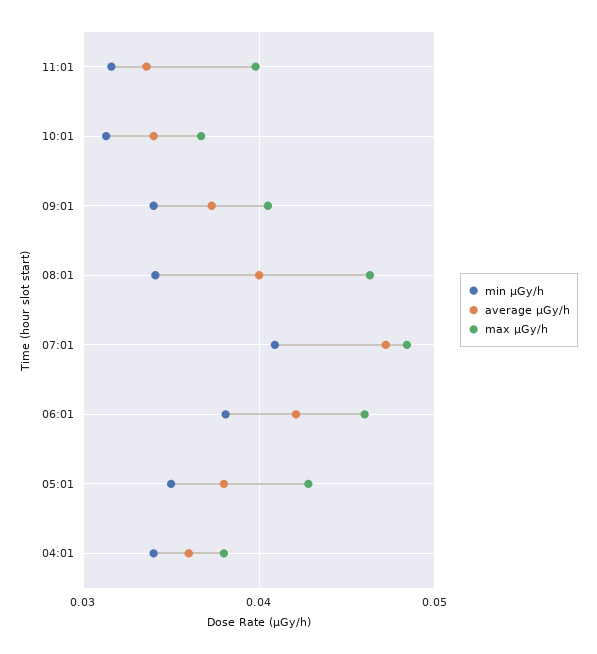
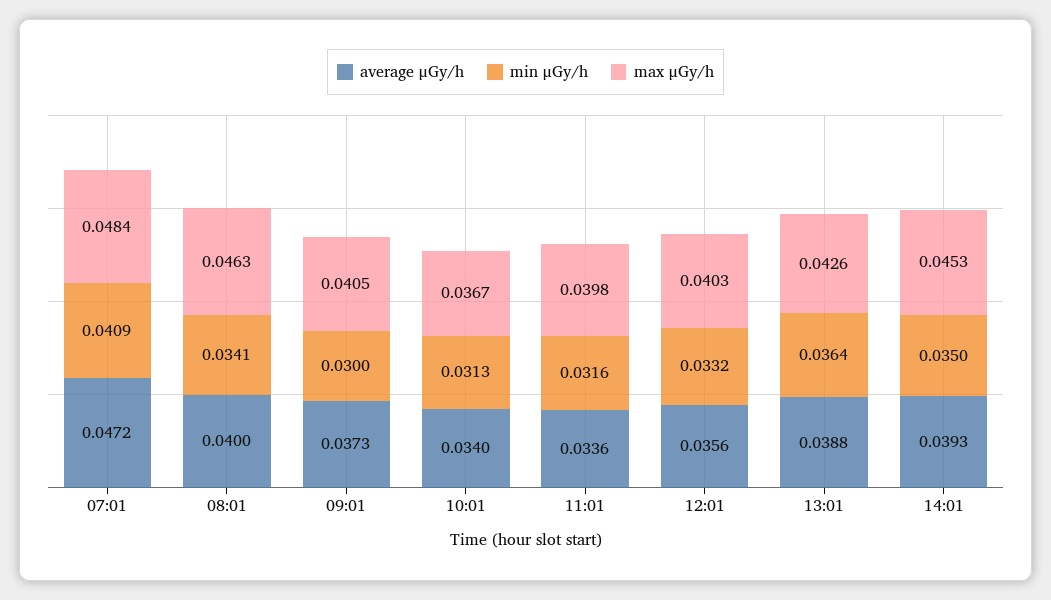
min μGy/h, 09:01: 0.034 -> 0.03
min μGy/h, 06:01: 0.038 -> none
average μGy/h, 06:01: 0.042 -> none
max μGy/h, 06:01: 0.046 -> none
min μGy/h, 05:01: 0.035 -> none
average μGy/h, 05:01: 0.038 -> none
max μGy/h, 05:01: 0.043 -> none
min μGy/h, 04:01: 0.034 -> none
average μGy/h, 04:01: 0.036 -> none
max μGy/h, 04:01: 0.038 -> none
average μGy/h, 12:01: none -> 0.0356
min μGy/h, 12:01: none -> 0.0332
max μGy/h, 12:01: none -> 0.0403
average μGy/h, 13:01: none -> 0.0388
min μGy/h, 13:01: none -> 0.0364
max μGy/h, 13:01: none -> 0.0426
average μGy/h, 14:01: none -> 0.0393
min μGy/h, 14:01: none -> 0.035
max μGy/h, 14:01: none -> 0.0453

